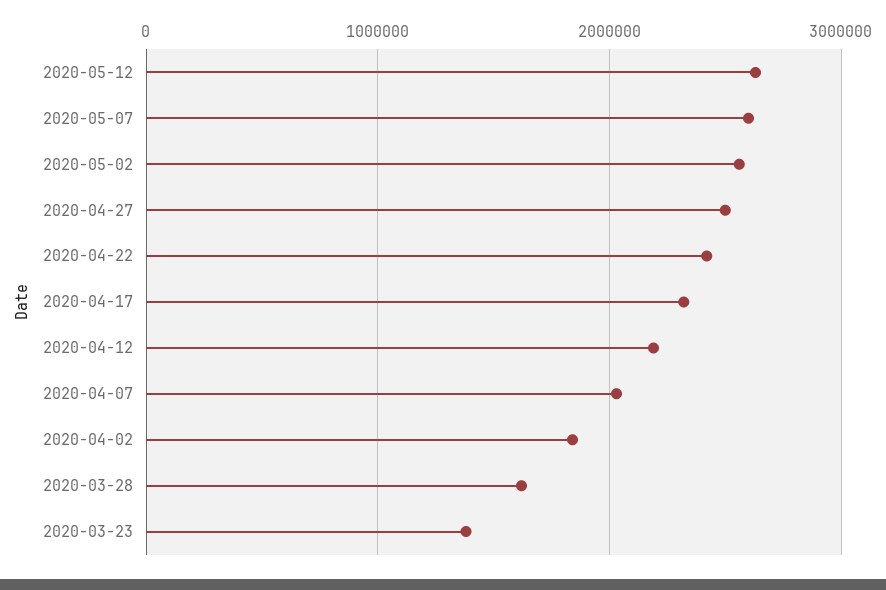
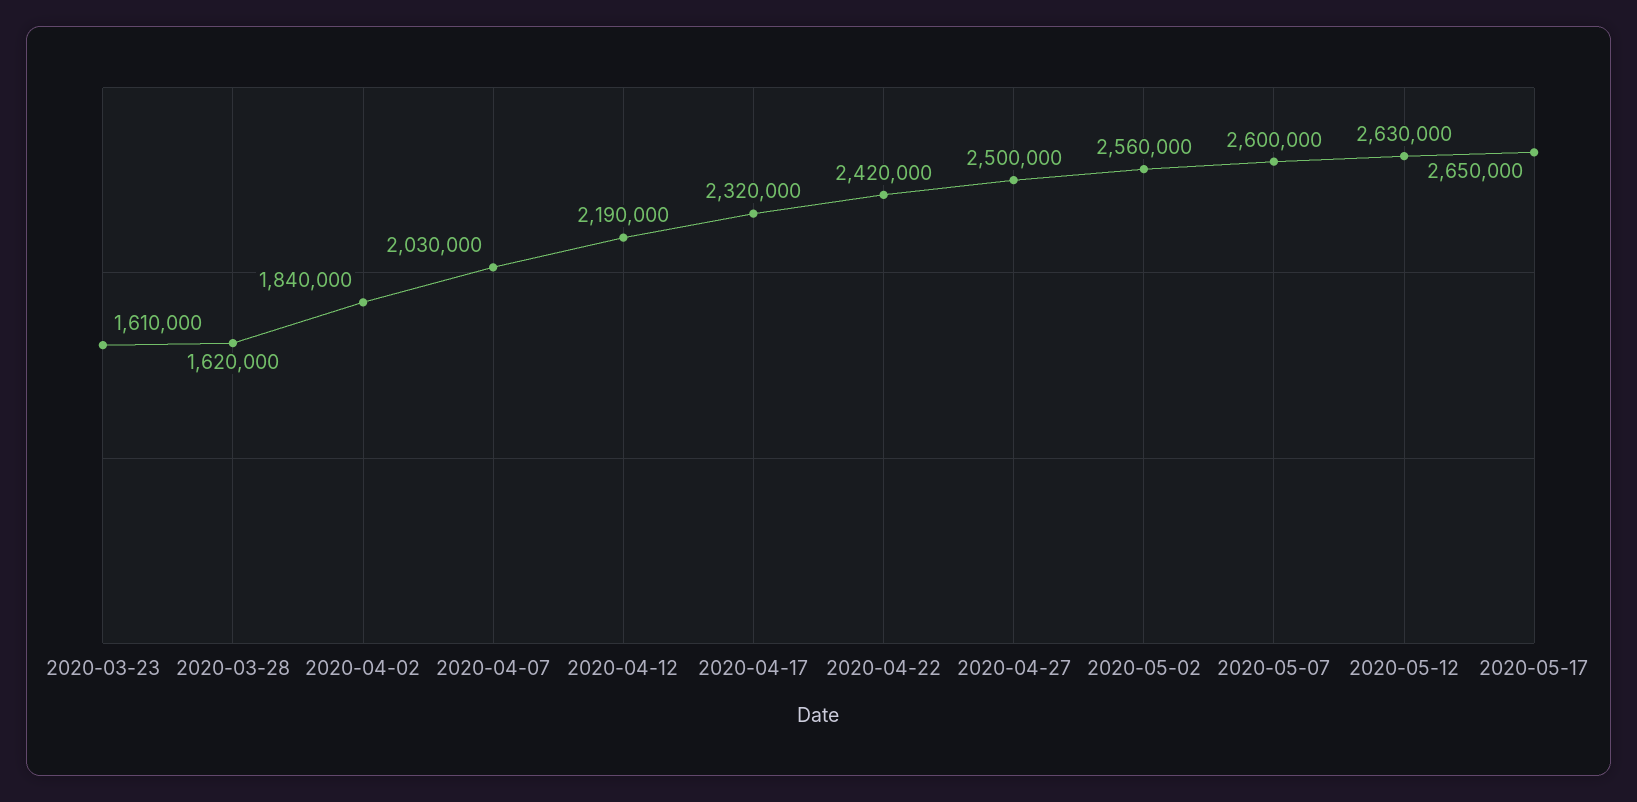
2020-03-23: 1400000 -> 1610000
2020-05-17: none -> 2650000

